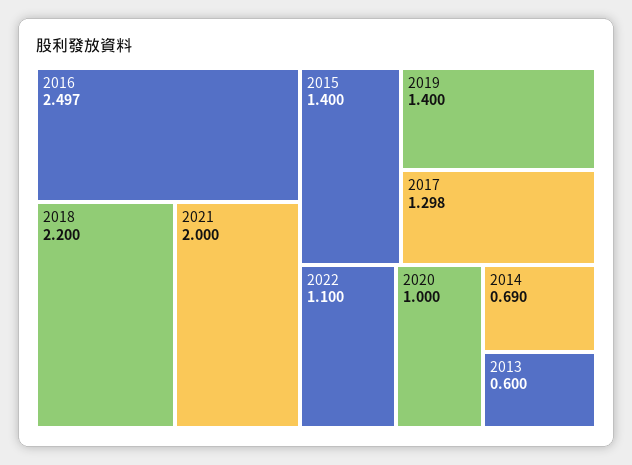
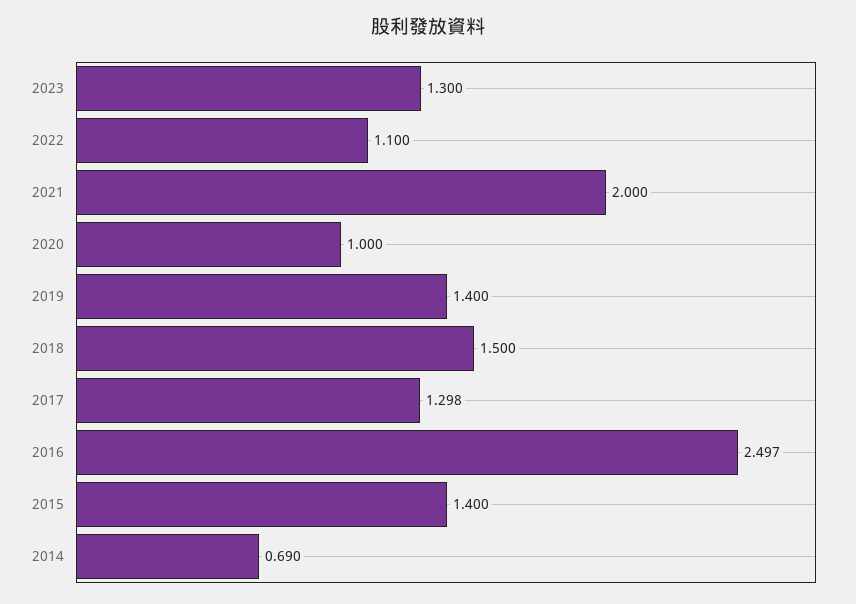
2018: 2.2 -> 1.5
2013: 0.6 -> none
2023: none -> 1.3

